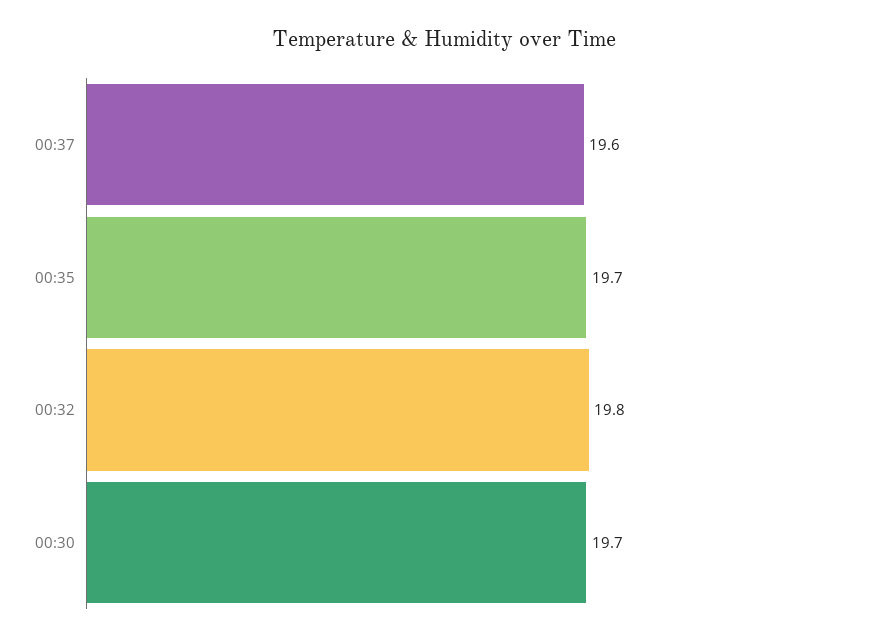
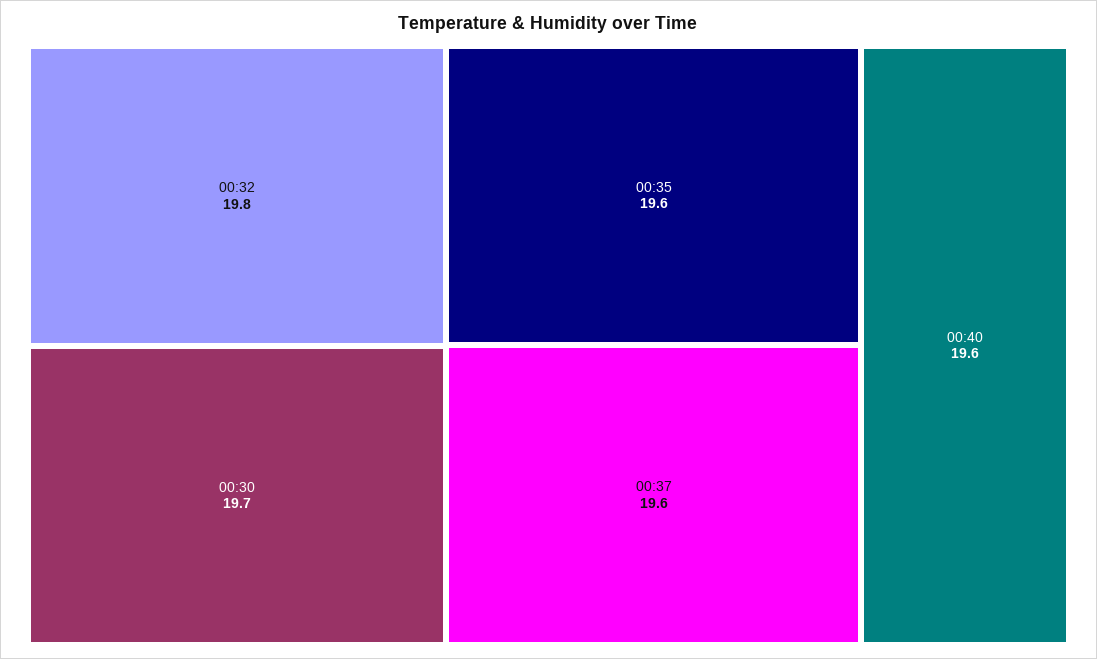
00:35: 19.7 -> 19.6
00:40: none -> 19.6

